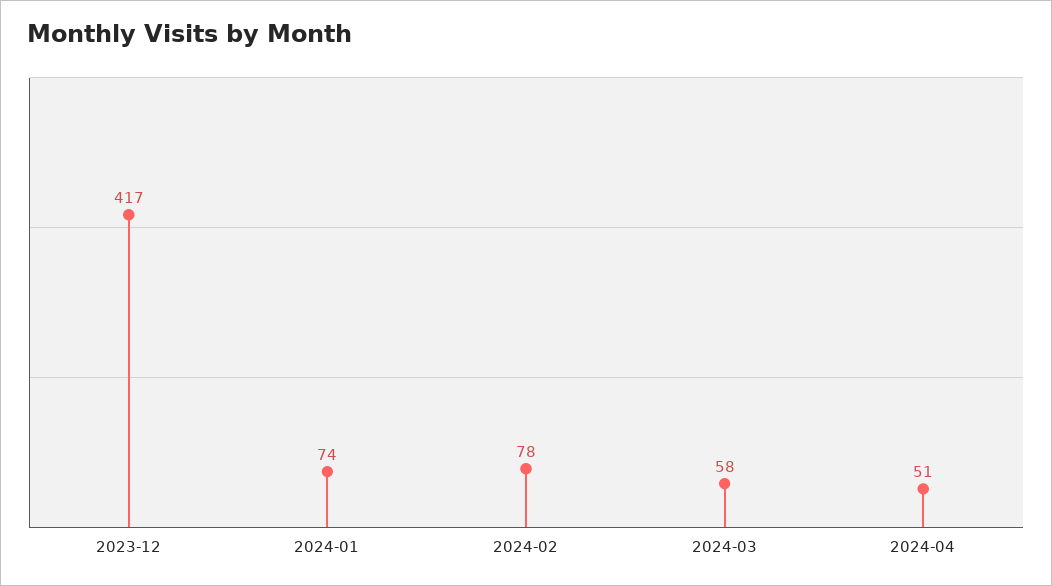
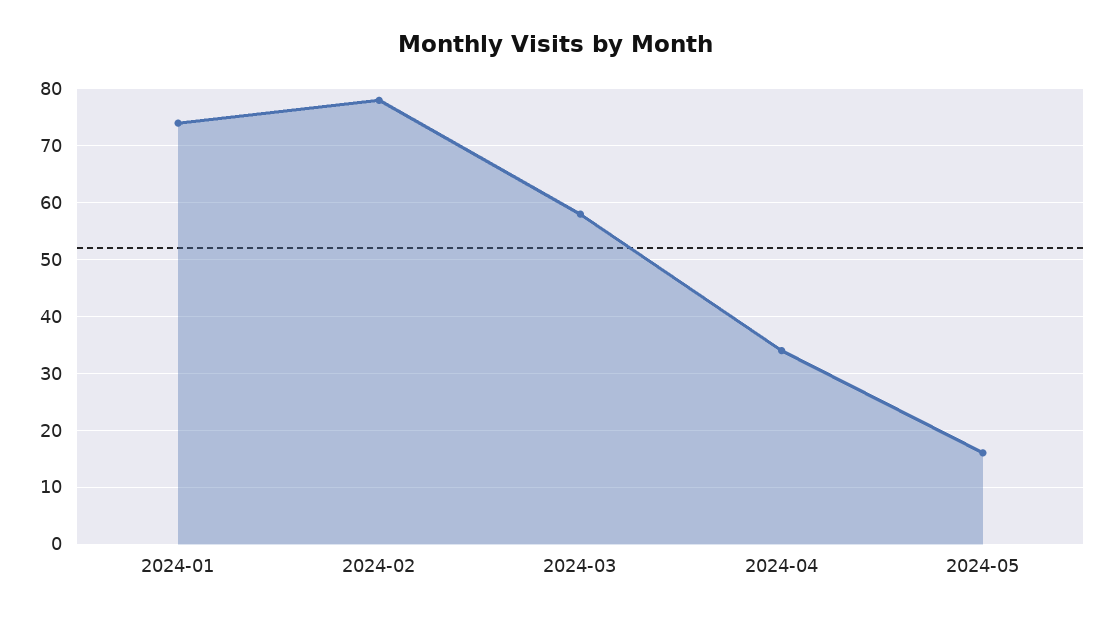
2023-12: 417 -> none
2024-04: 51 -> 35
2024-05: none -> 15

